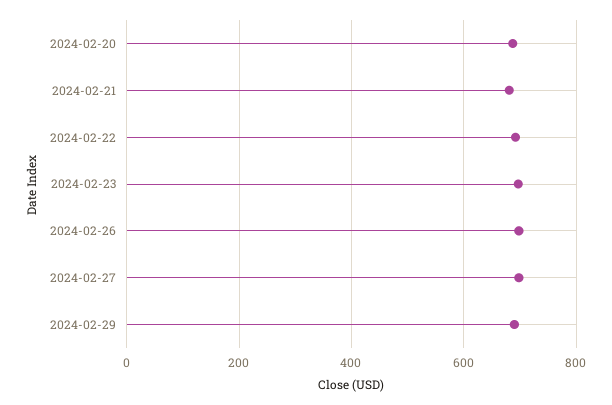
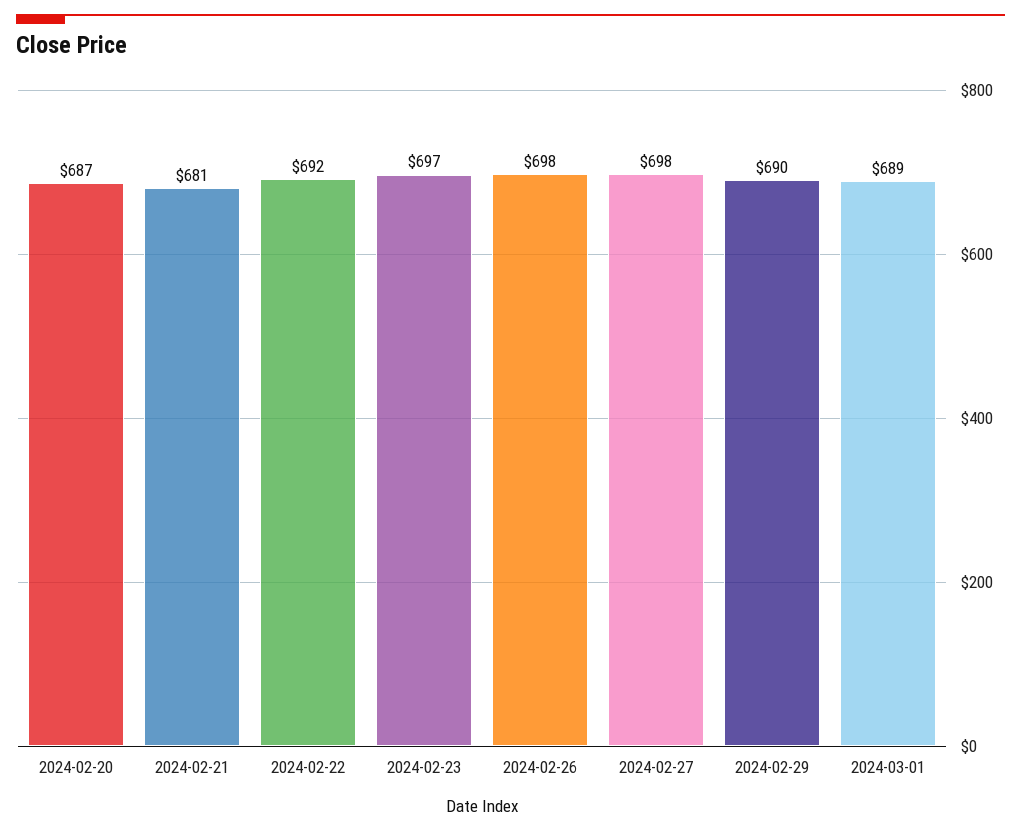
2024-03-01: none -> 689

